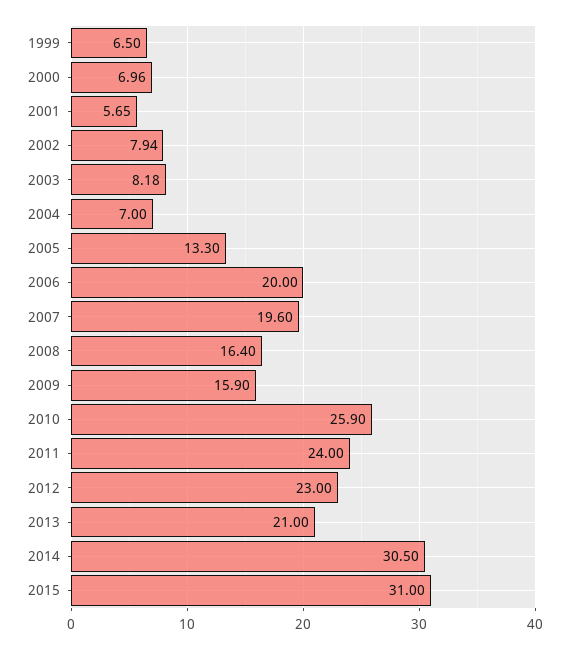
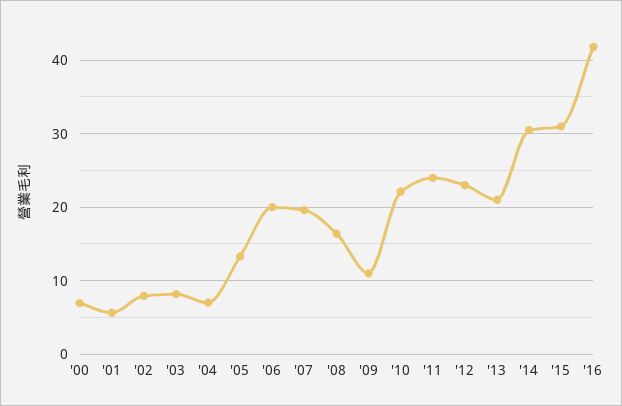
1999: 6.5 -> none
2009: 15.9 -> 11
2010: 25.9 -> 22
'16: none -> 42

